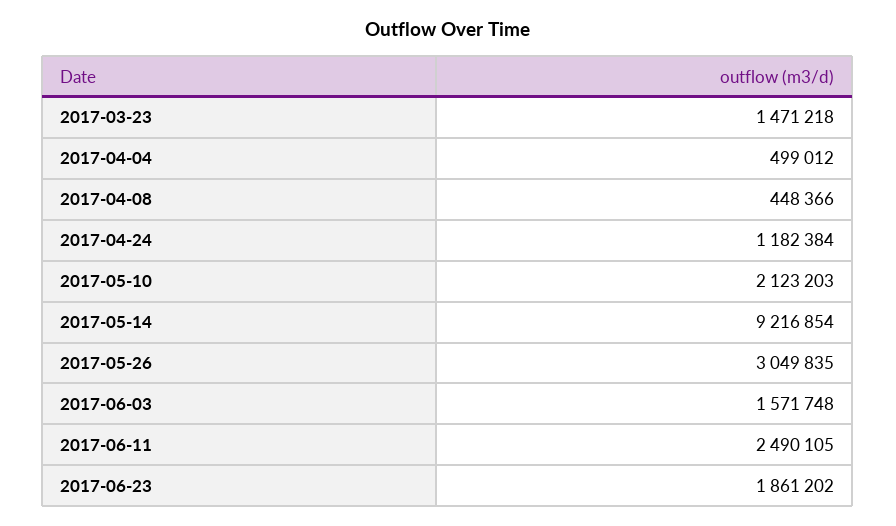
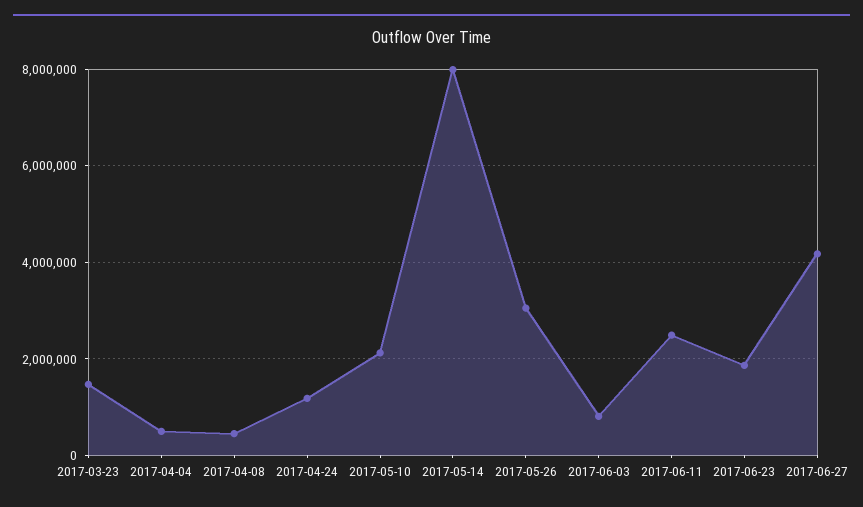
2017-05-14: 9216854 -> 8000000
2017-06-03: 1571748 -> 800000
2017-06-27: none -> 4200000

